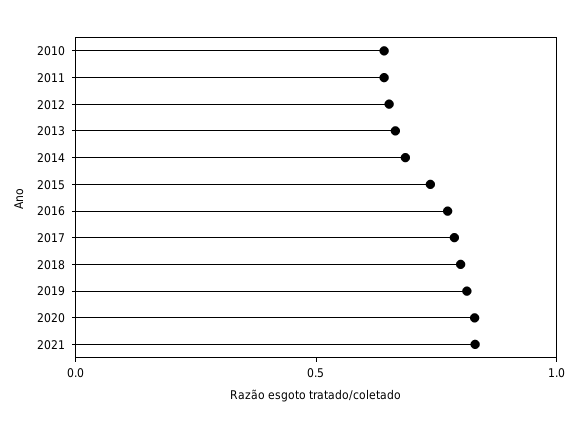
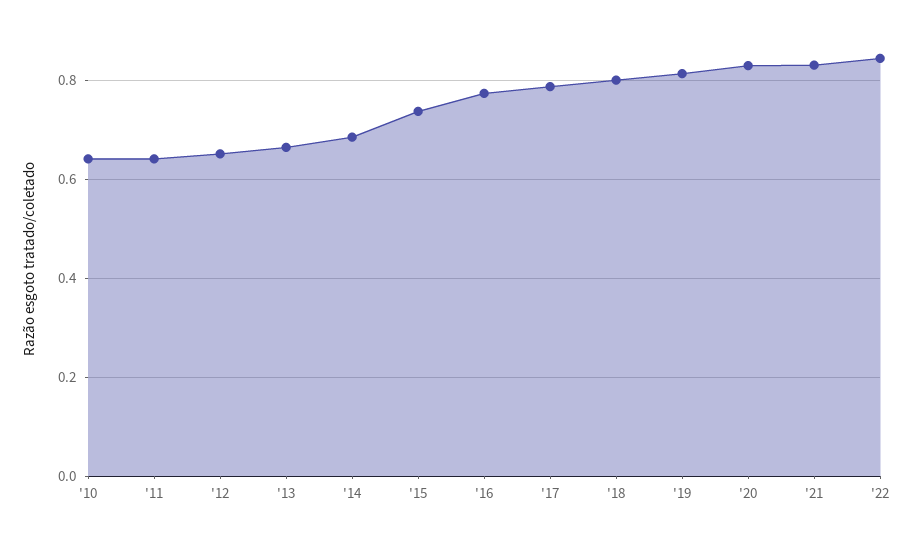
'22: none -> 0.84

